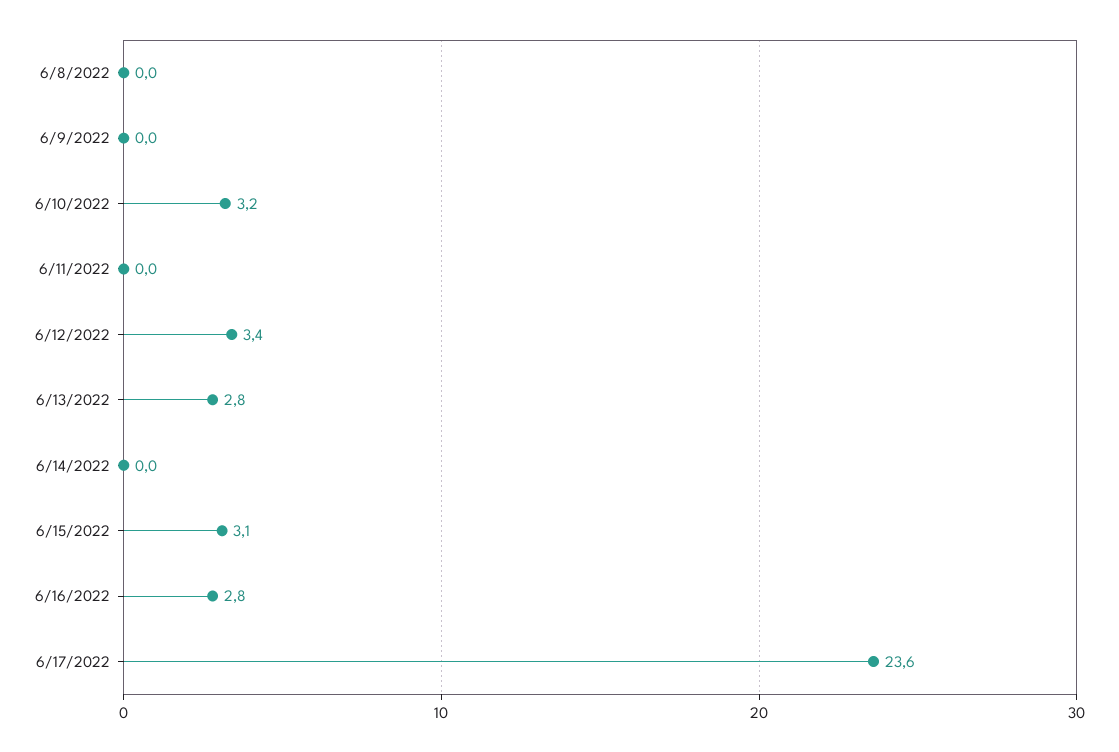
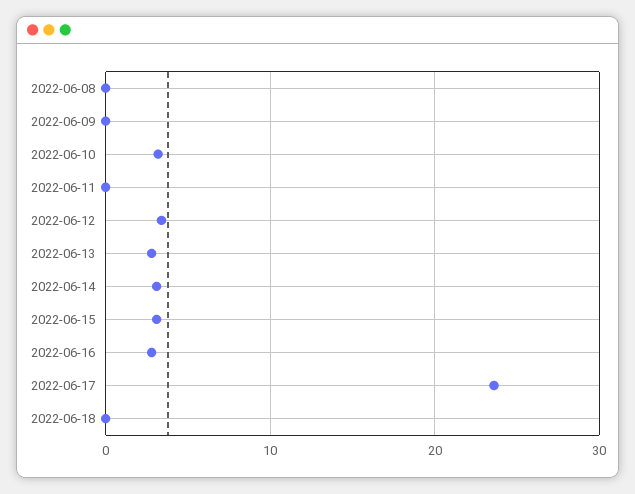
6/14/2022: 0 -> 3
2022-06-18: none -> 0

